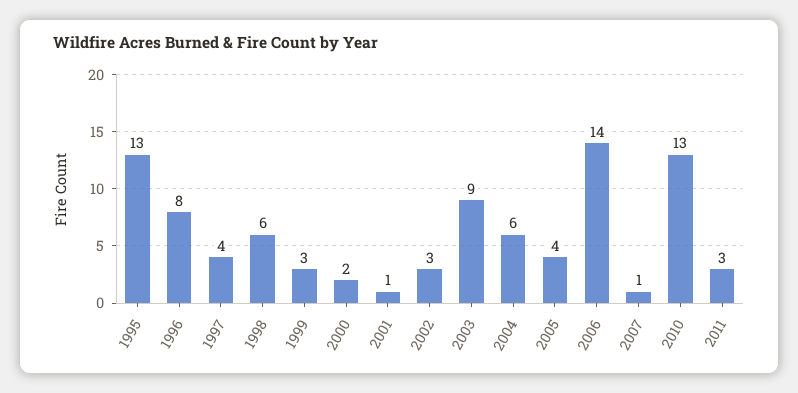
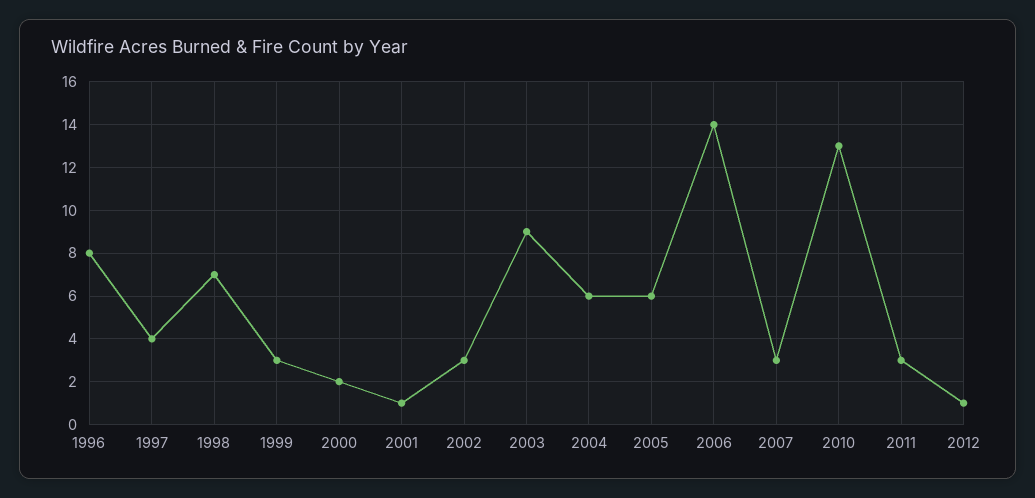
1995: 13 -> none
1998: 6 -> 7
2005: 4 -> 6
2007: 1 -> 3
2012: none -> 1

